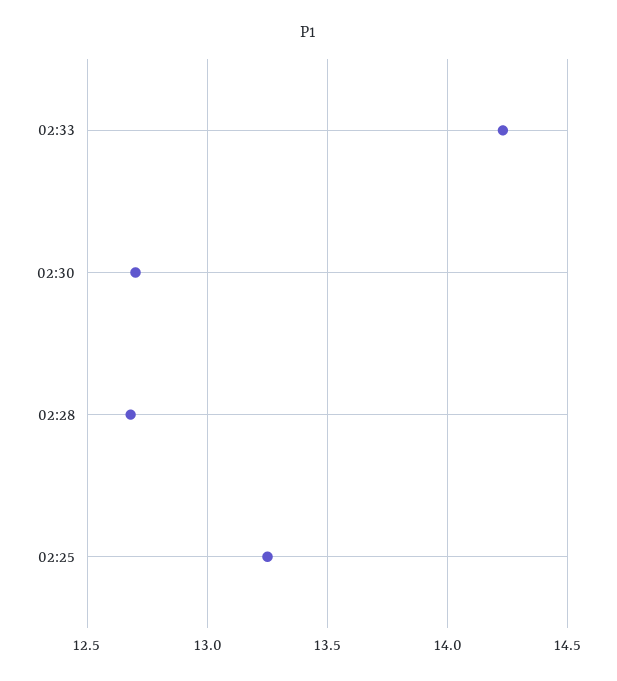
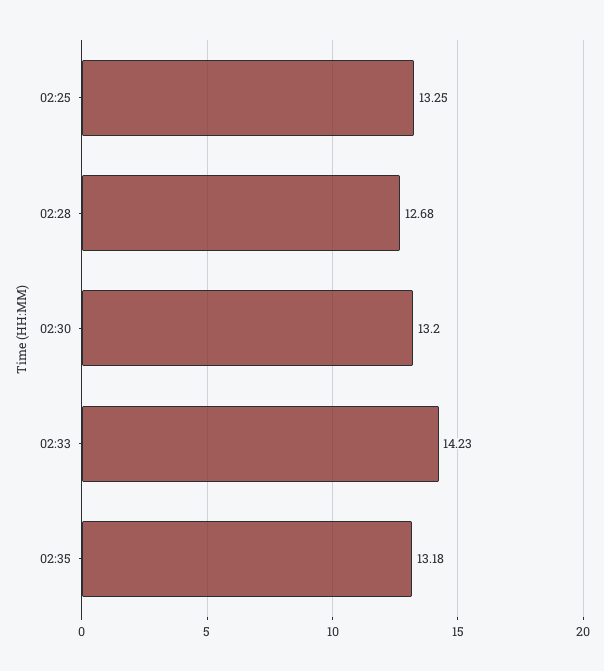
02:30: 12.7 -> 13.2
02:35: none -> 13.18

